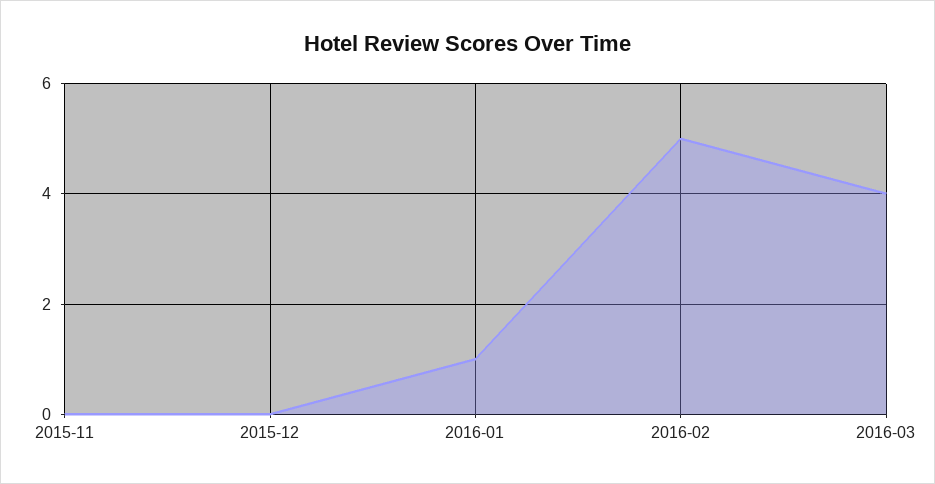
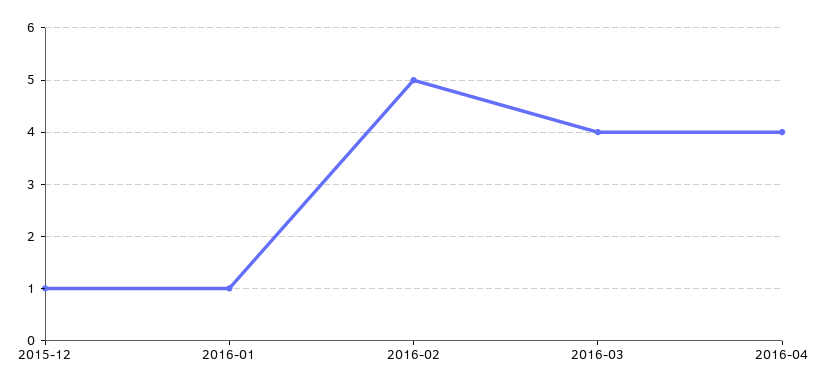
2015-11: 0 -> none
2015-12: 0 -> 1
2016-04: none -> 4

